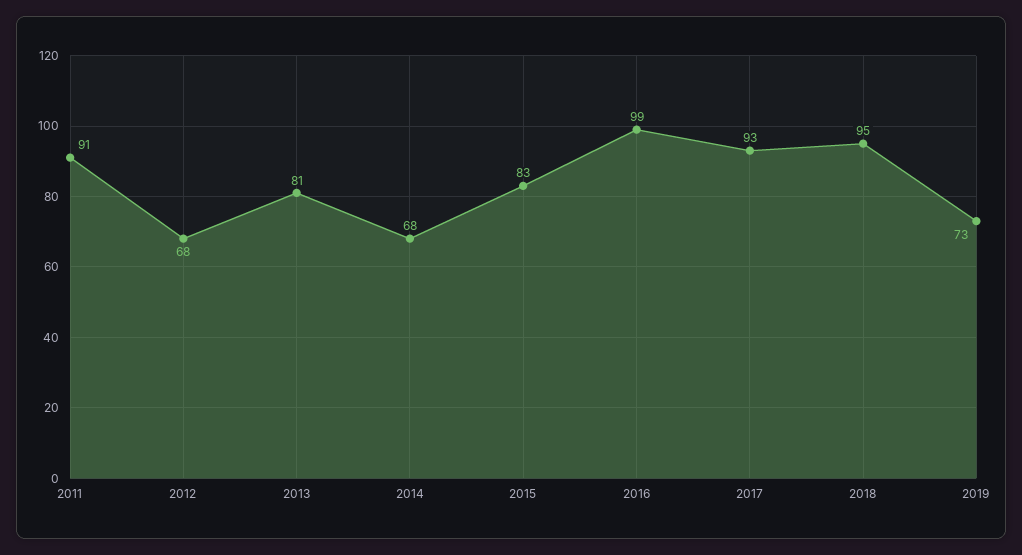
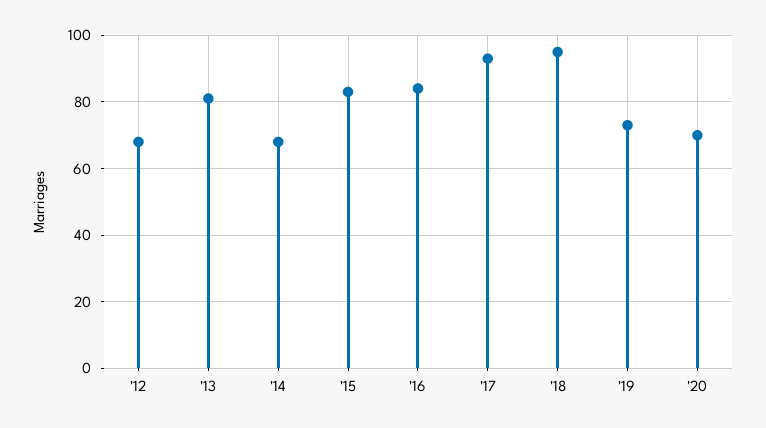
2011: 91 -> none
2016: 99 -> 85
'20: none -> 70

